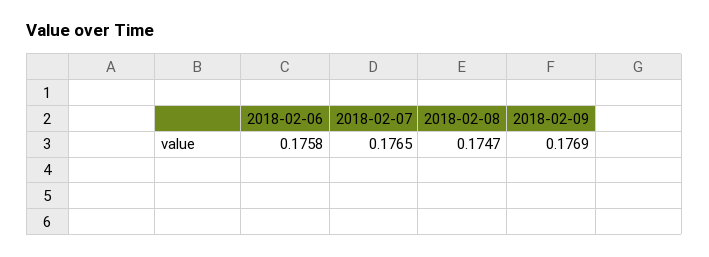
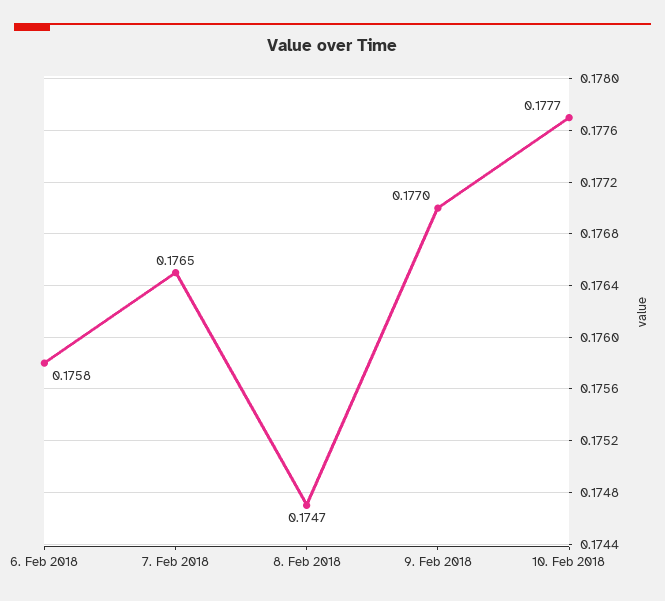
2018-02-09: 0.1769 -> 0.177
10. Feb 2018: none -> 0.1777

